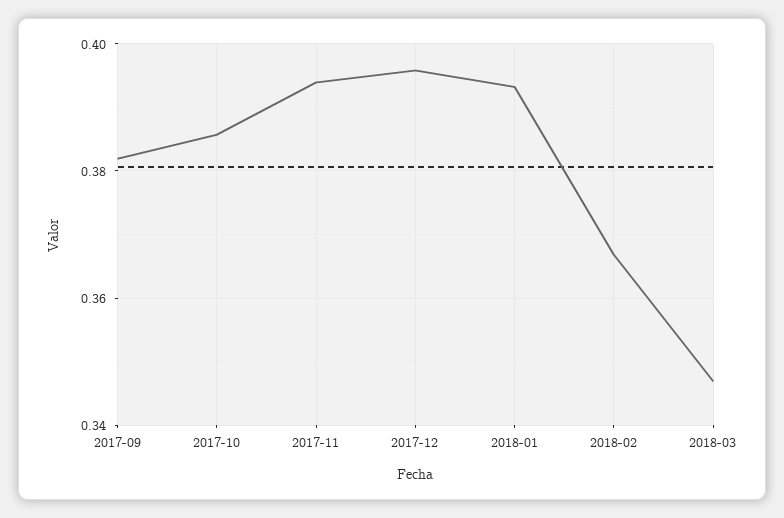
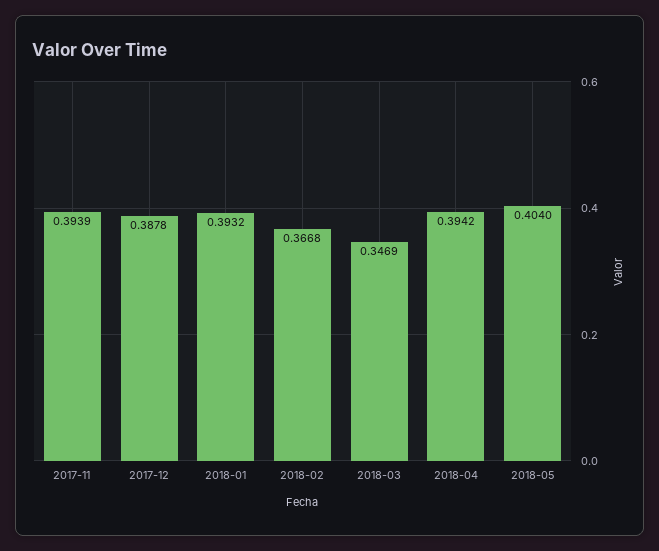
2017-09: 0.382 -> none
2017-10: 0.386 -> none
2017-12: 0.396 -> 0.3878
2018-04: none -> 0.3942
2018-05: none -> 0.404

